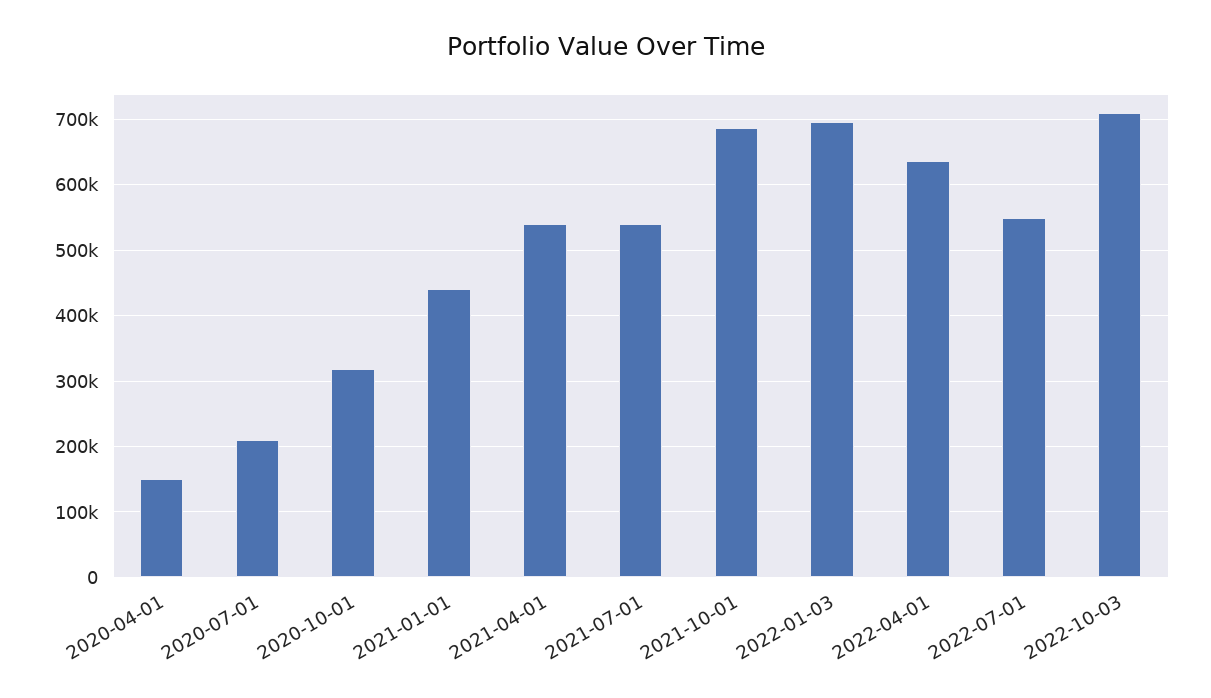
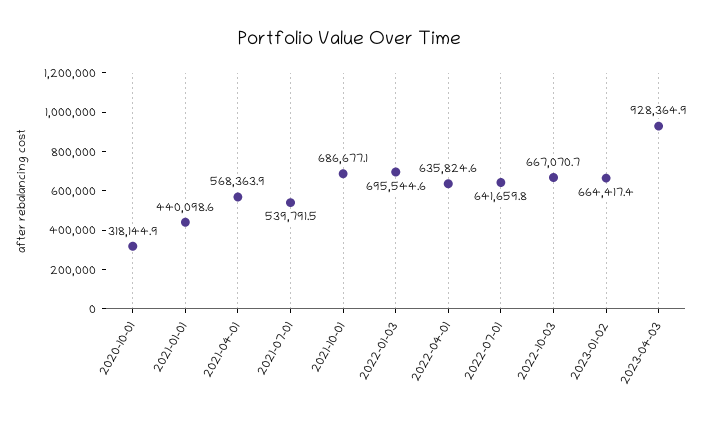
2020-04-01: 150000 -> none
2020-07-01: 210000 -> none
2021-04-01: 540000 -> 568363.9
2022-07-01: 550000 -> 641659.8
2022-10-03: 710000 -> 667070.7
2023-01-02: none -> 664417.4
2023-04-03: none -> 928364.9

